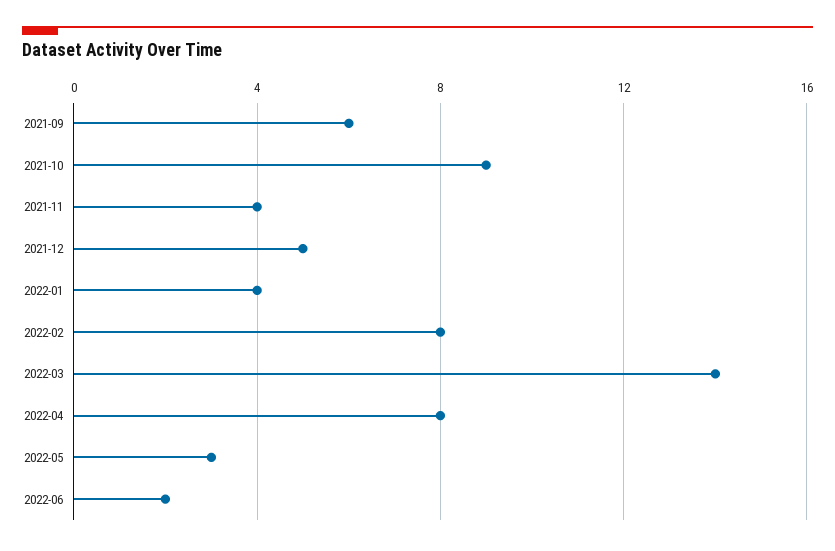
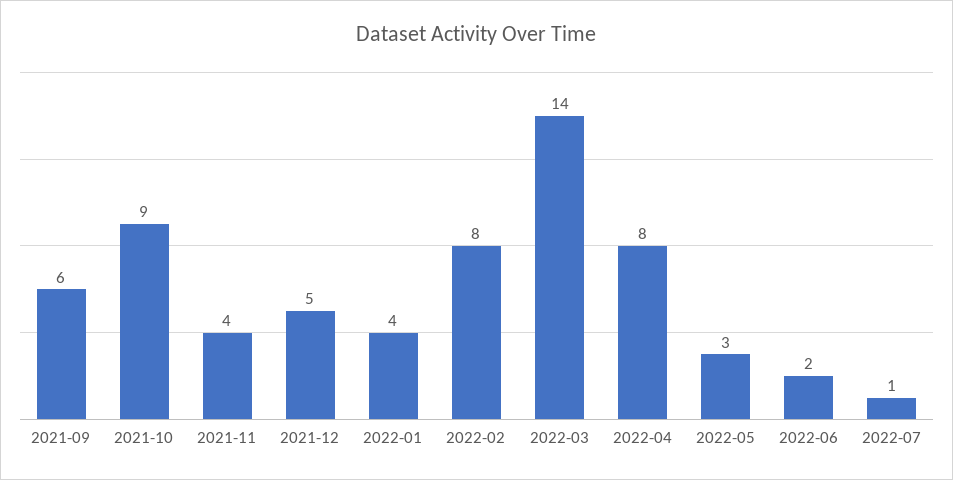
2022-07: none -> 1

